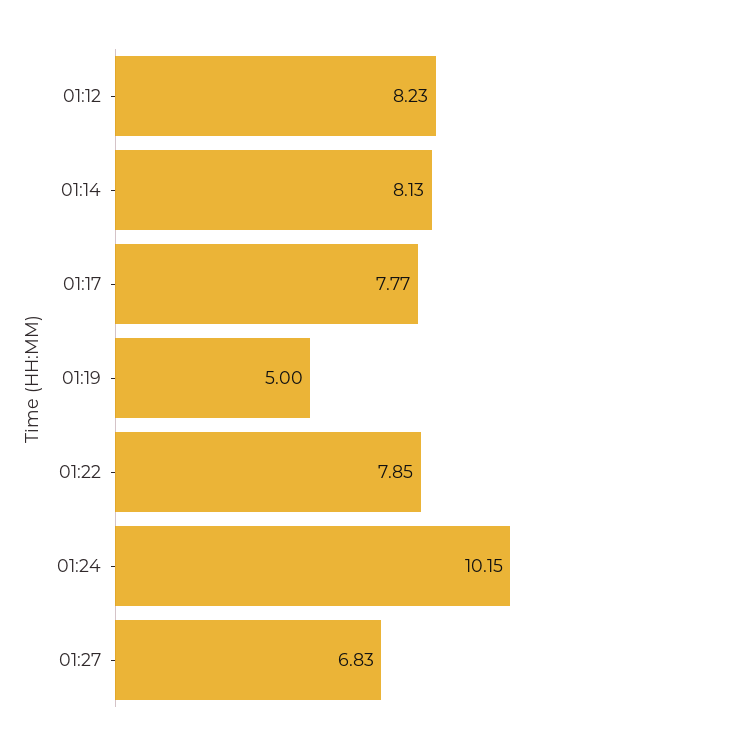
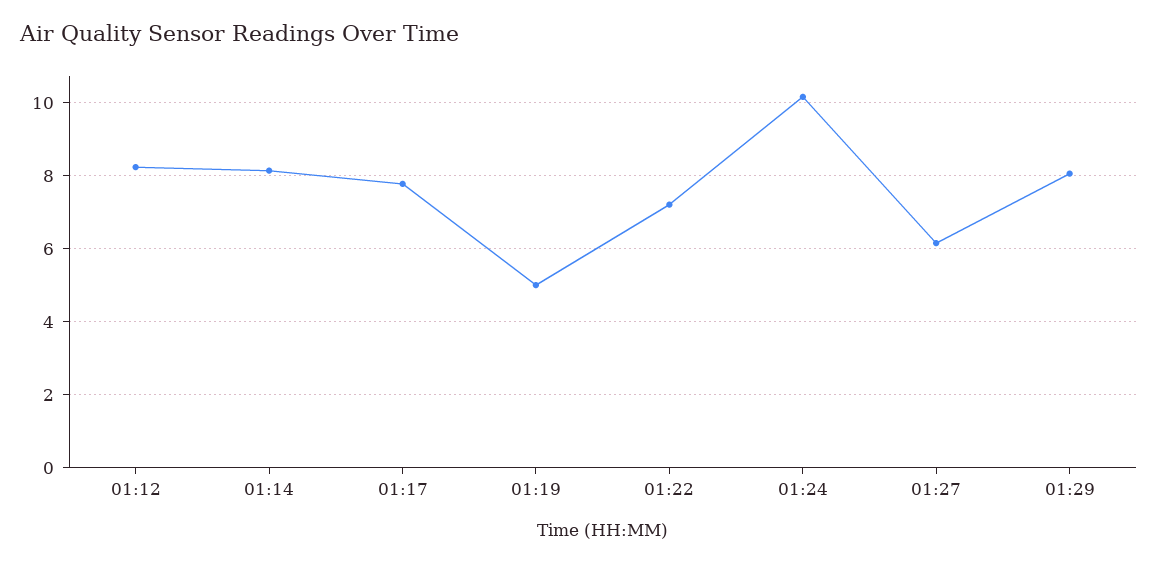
01:22: 7.85 -> 7.2
01:27: 6.83 -> 6.2
01:29: none -> 8

